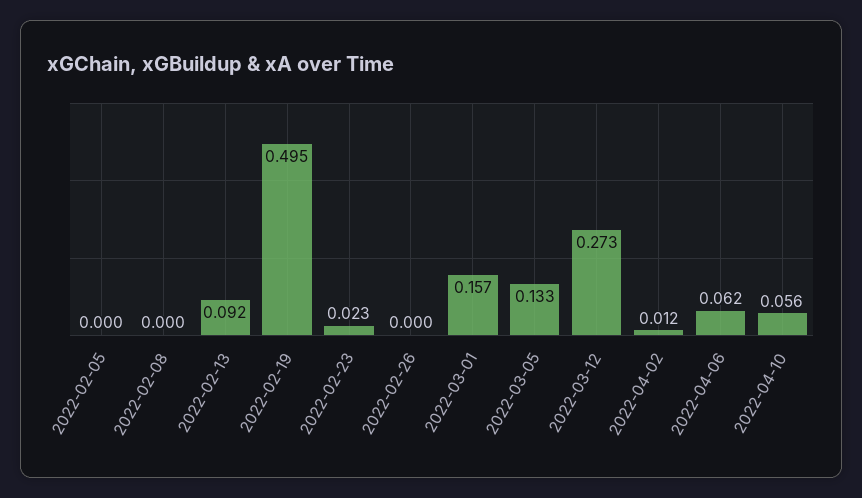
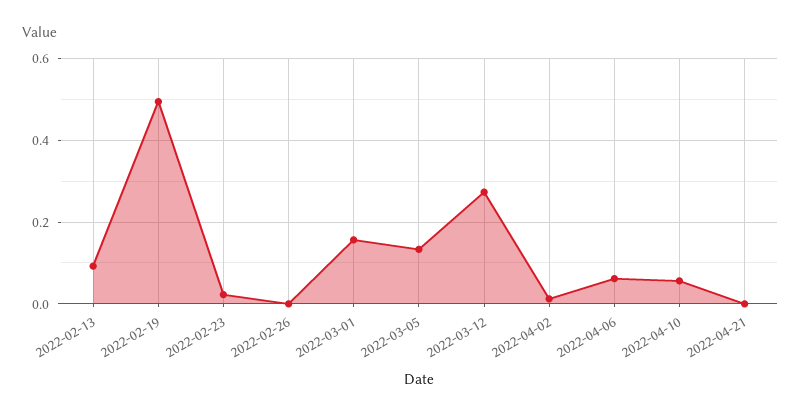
2022-02-05: 0 -> none
2022-02-08: 0 -> none
2022-04-21: none -> 0

